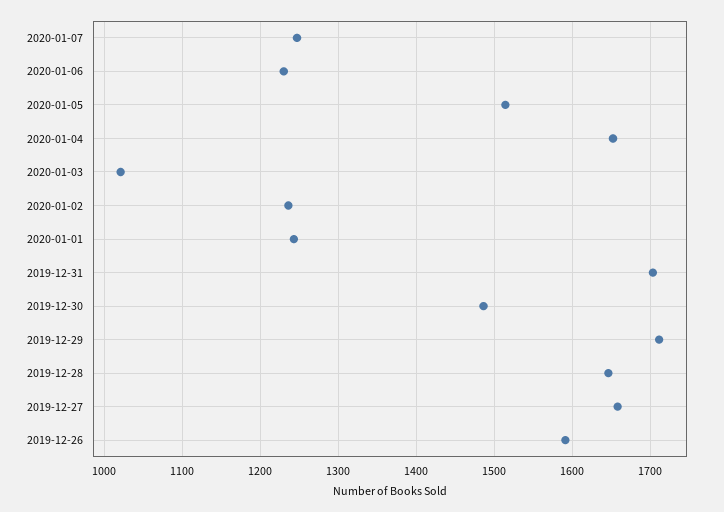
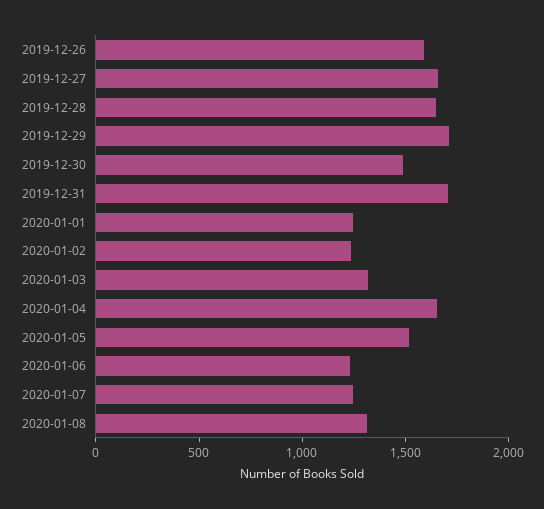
2020-01-03: 1020 -> 1300
2020-01-08: none -> 1300

